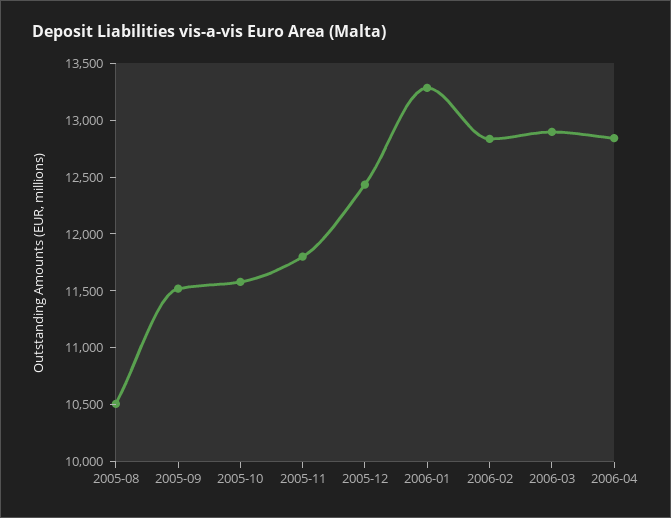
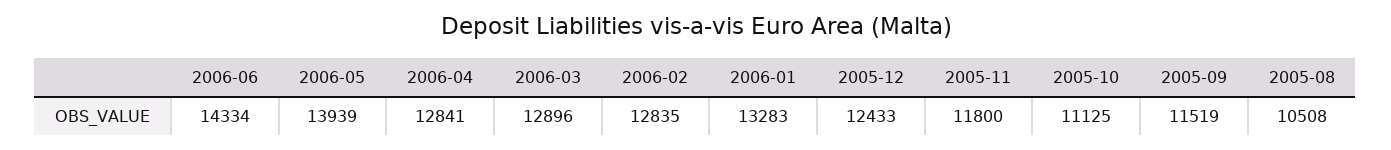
2005-10: 11600 -> 11125
2006-06: none -> 14334
2006-05: none -> 13939

